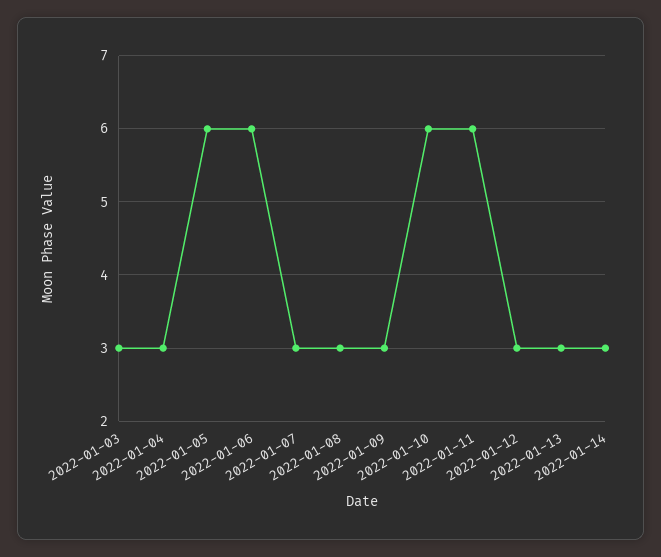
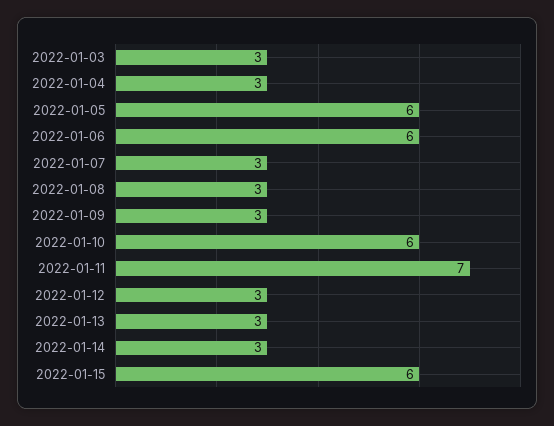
2022-01-11: 6 -> 7
2022-01-15: none -> 6

